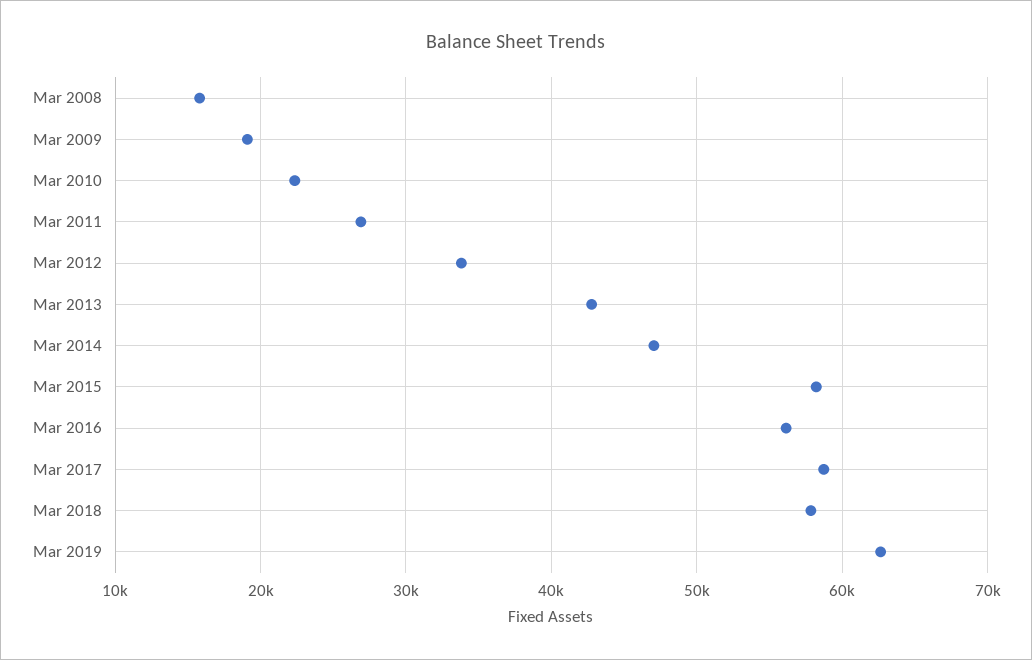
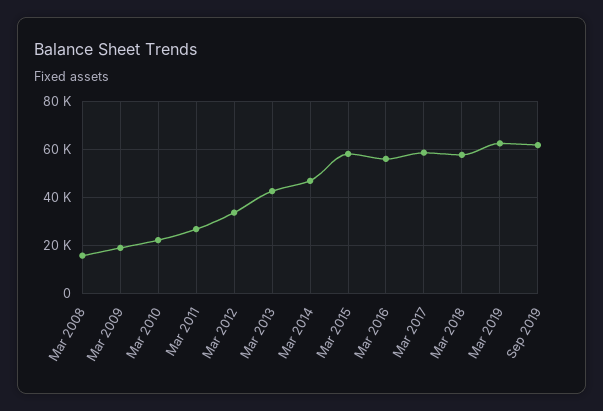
Sep 2019: none -> 62500

